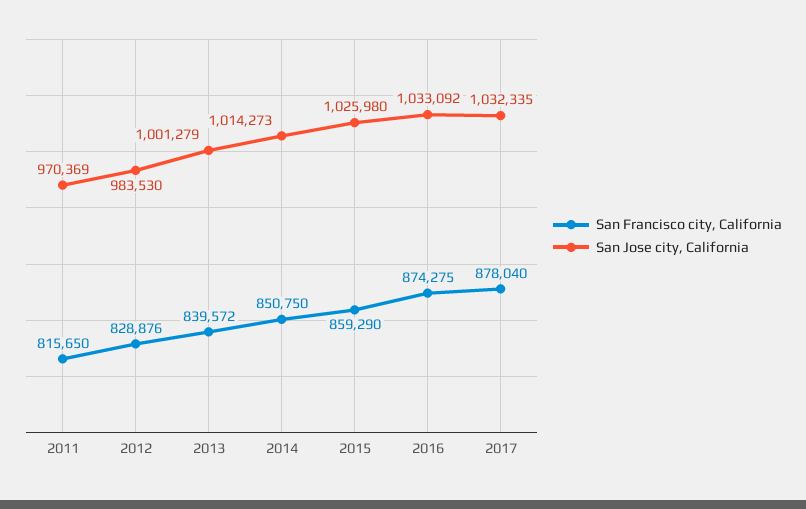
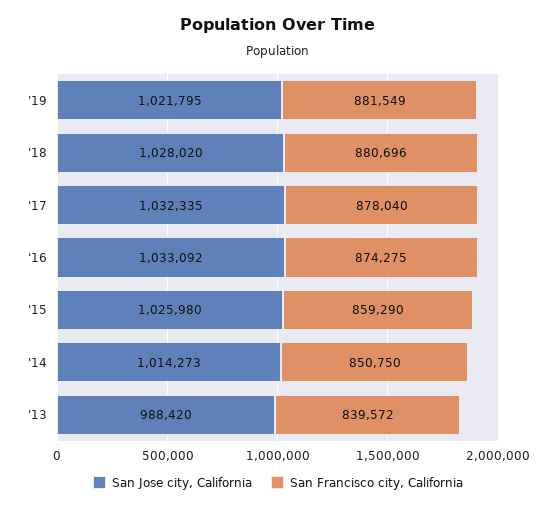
San Francisco city, California, 2011: 815650 -> none
San Jose city, California, 2011: 970369 -> none
San Francisco city, California, 2012: 828876 -> none
San Jose city, California, 2012: 983530 -> none
San Jose city, California, 2013: 1001279 -> 988420
San Jose city, California, '19: none -> 1021795
San Francisco city, California, '19: none -> 881549
San Jose city, California, '18: none -> 1028020
San Francisco city, California, '18: none -> 880696

